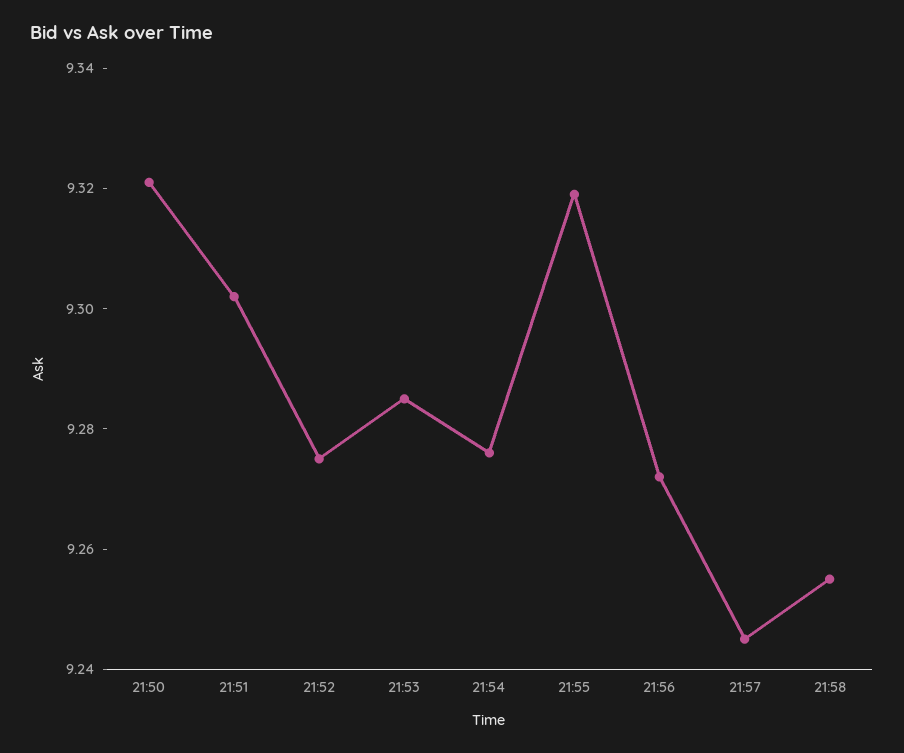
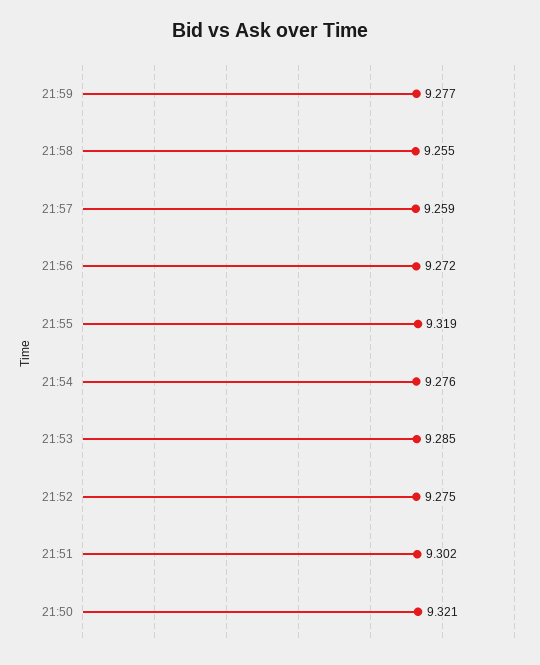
21:57: 9.245 -> 9.259
21:59: none -> 9.277

